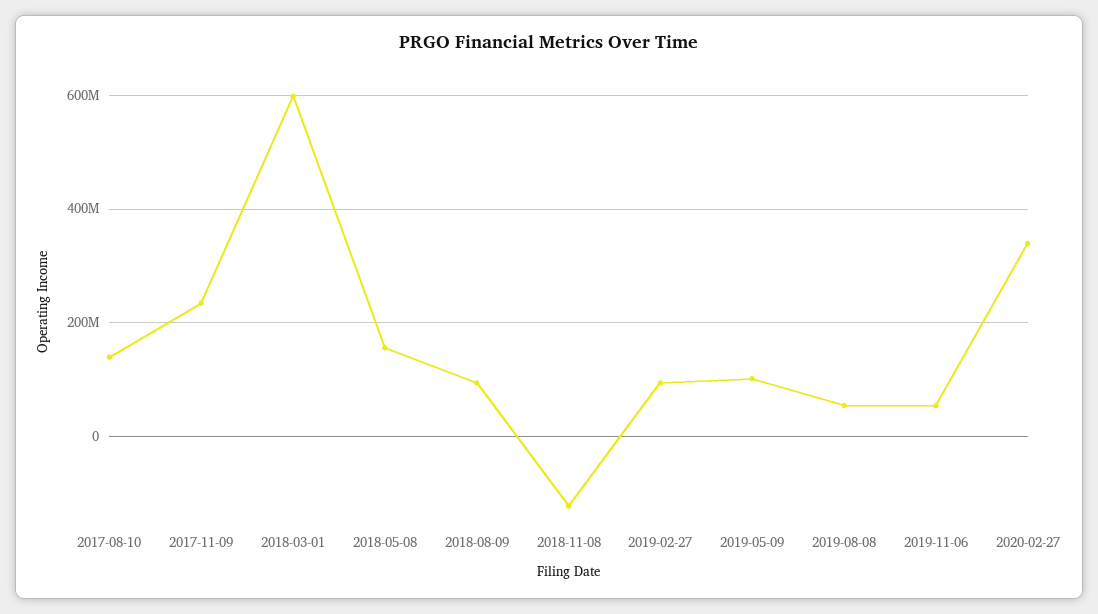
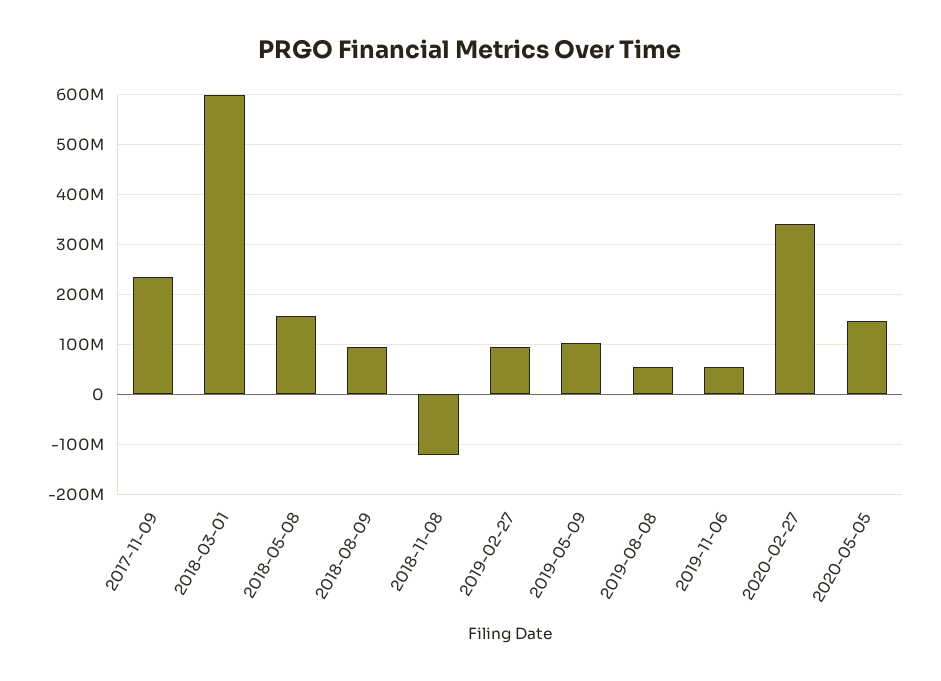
2017-08-10: 140000000 -> none
2020-05-05: none -> 140000000

